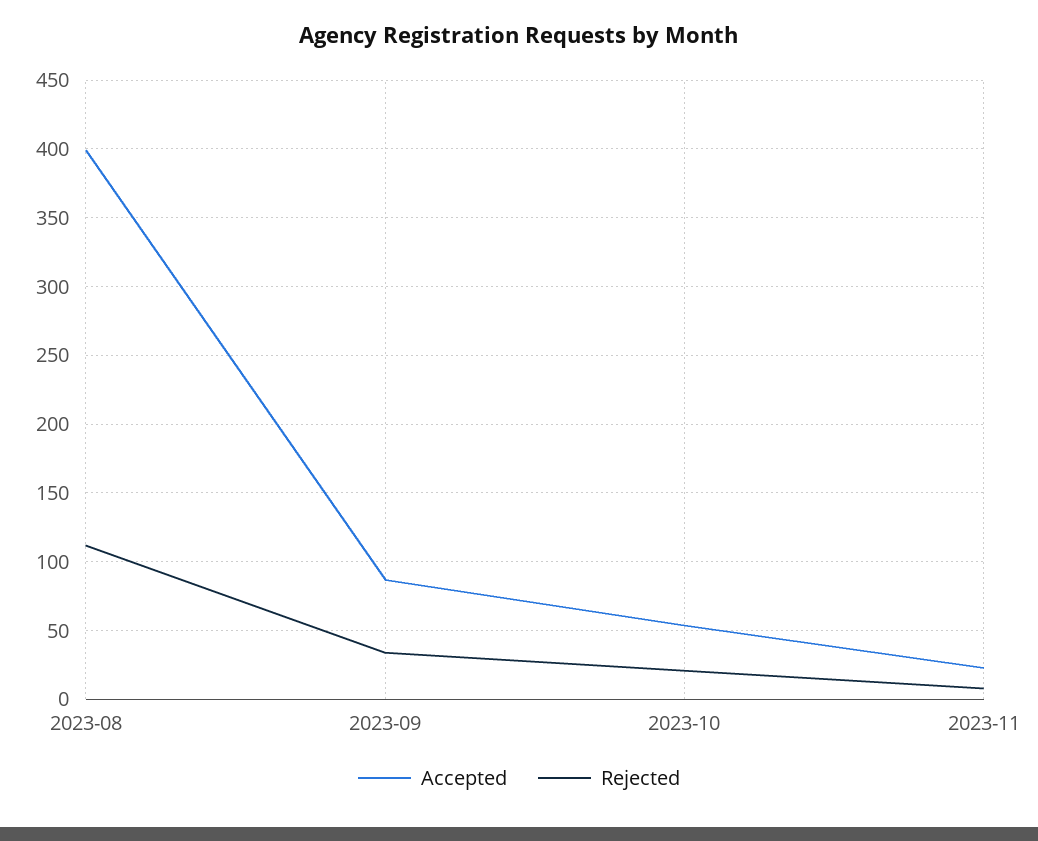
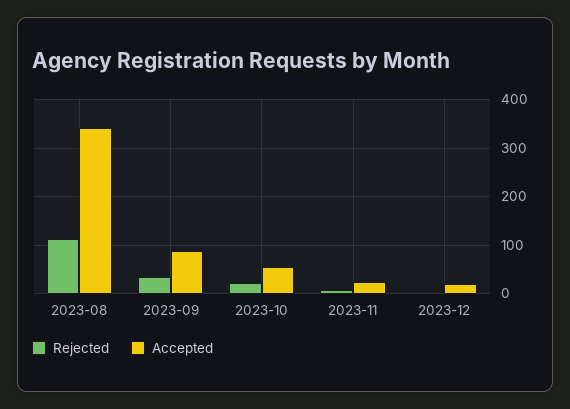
Accepted, 2023-08: 400 -> 340
Rejected, 2023-12: none -> 0
Accepted, 2023-12: none -> 20

